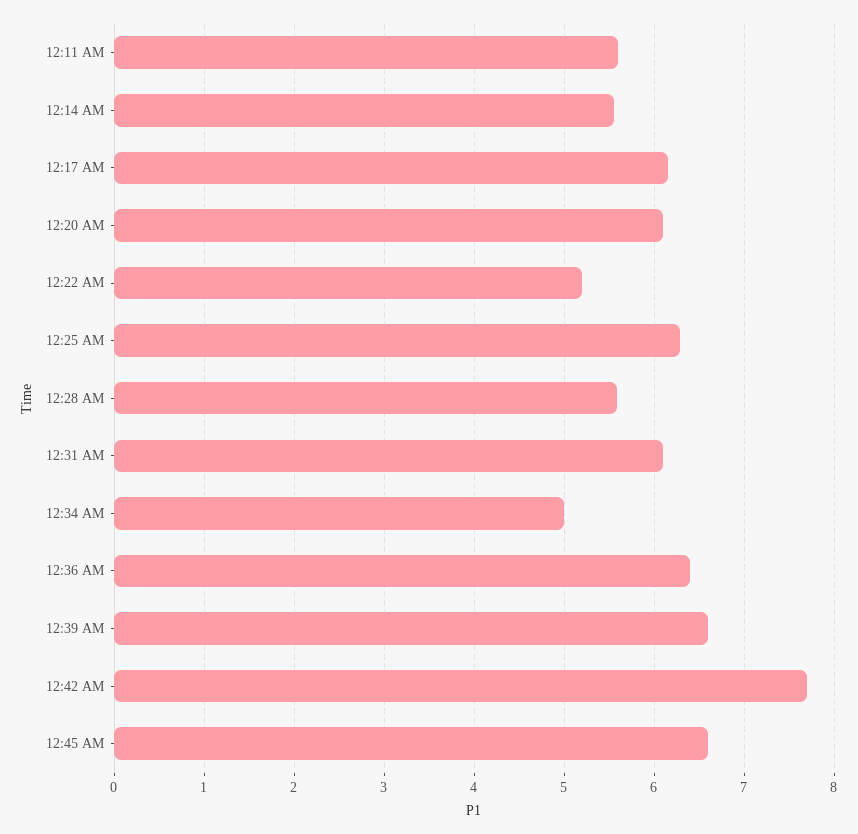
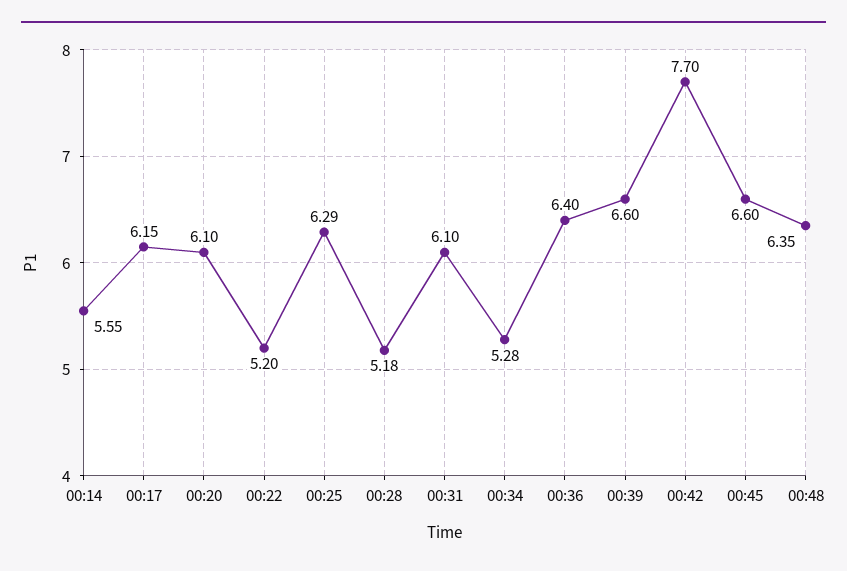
12:11 AM: 5.6 -> none
12:28 AM: 5.6 -> 5.18
12:34 AM: 5 -> 5.28
00:48: none -> 6.35

